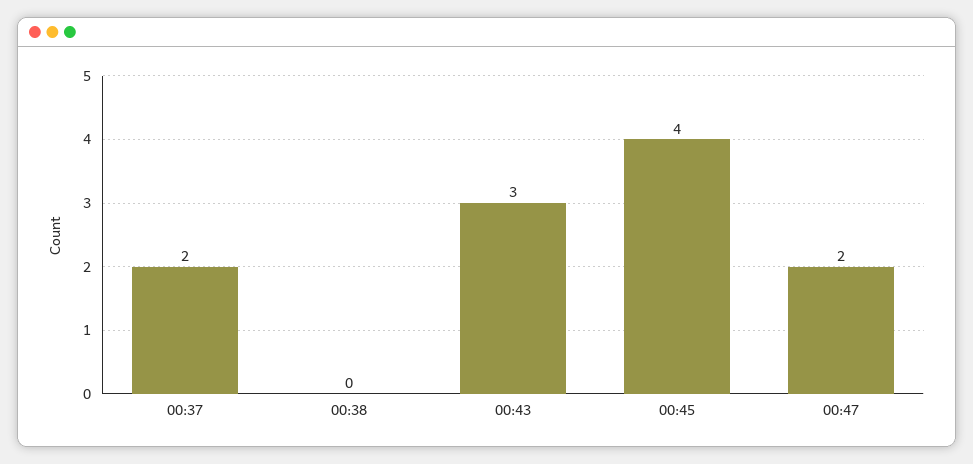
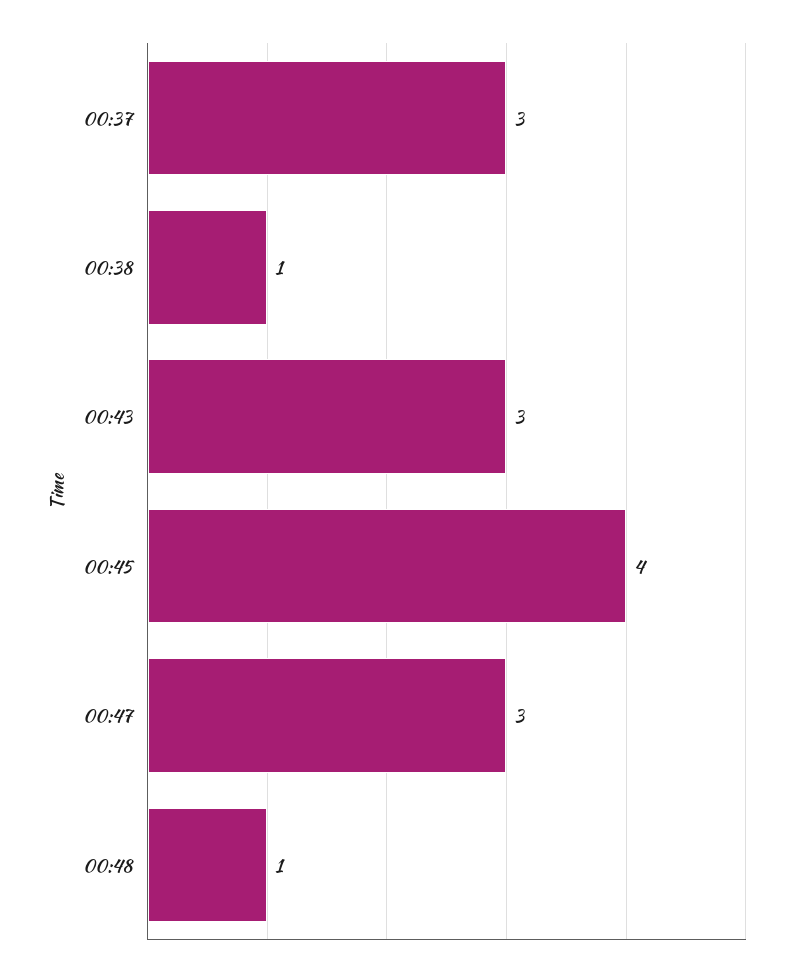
00:37: 2 -> 3
00:38: 0 -> 1
00:47: 2 -> 3
00:48: none -> 1

